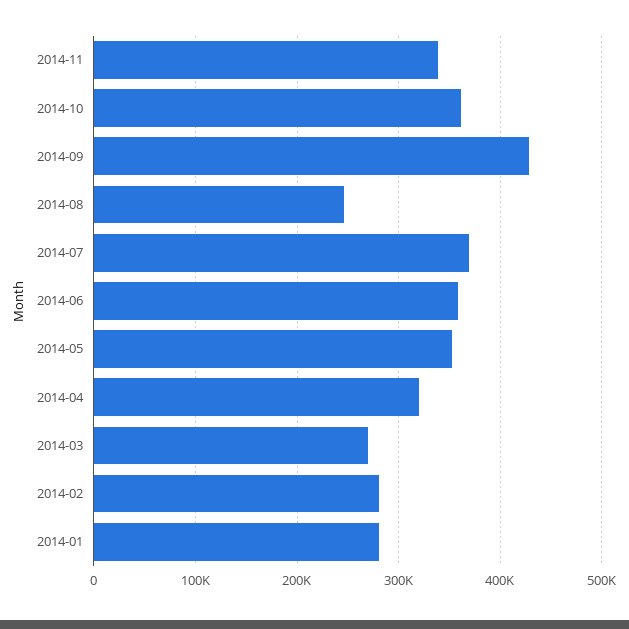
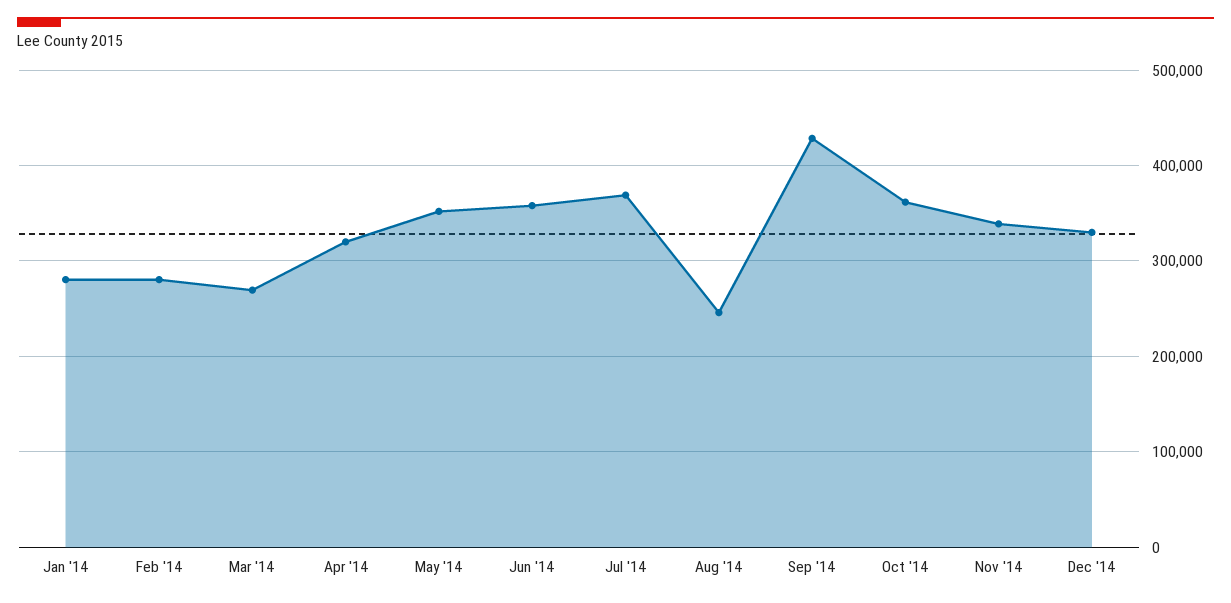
Dec '14: none -> 330000

